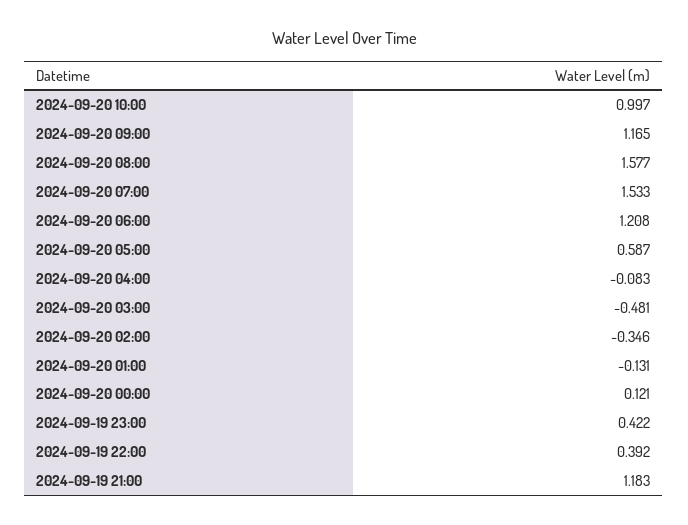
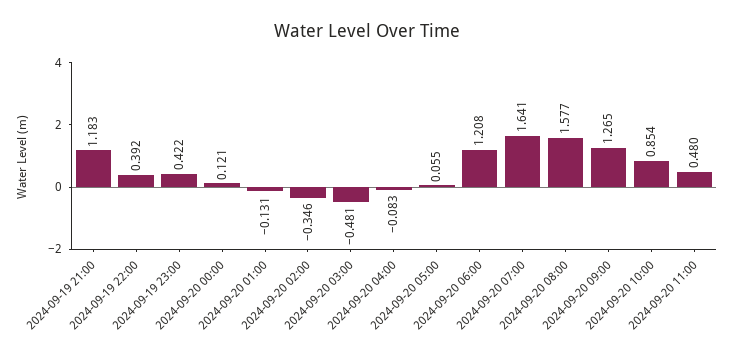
2024-09-20 10:00: 0.997 -> 0.854
2024-09-20 09:00: 1.165 -> 1.265
2024-09-20 07:00: 1.533 -> 1.641
2024-09-20 05:00: 0.587 -> 0.055
2024-09-20 11:00: none -> 0.48

